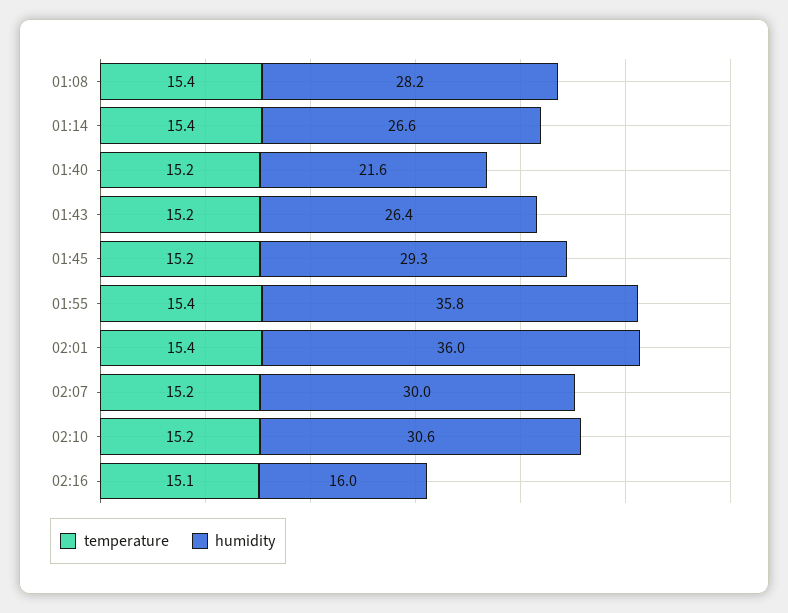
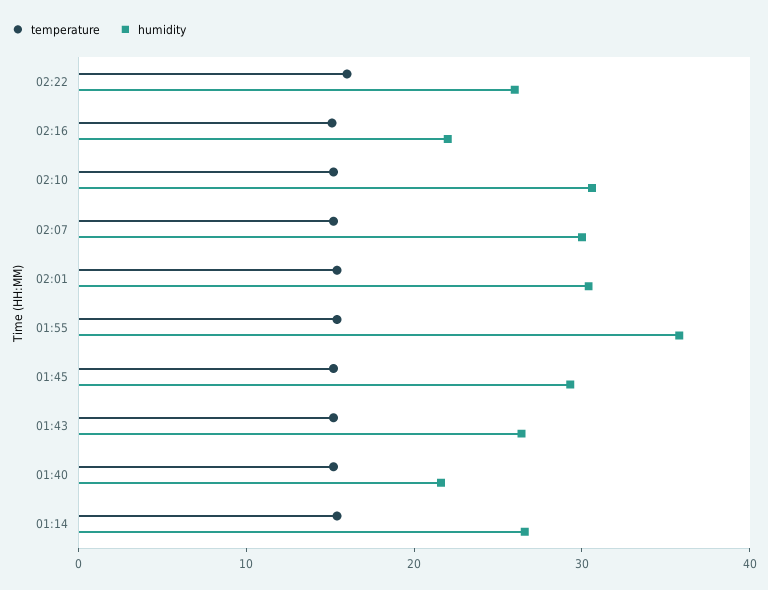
temperature, 01:08: 15.4 -> none
humidity, 01:08: 28.2 -> none
humidity, 02:01: 36 -> 30
humidity, 02:16: 16 -> 22
temperature, 02:22: none -> 16
humidity, 02:22: none -> 26

